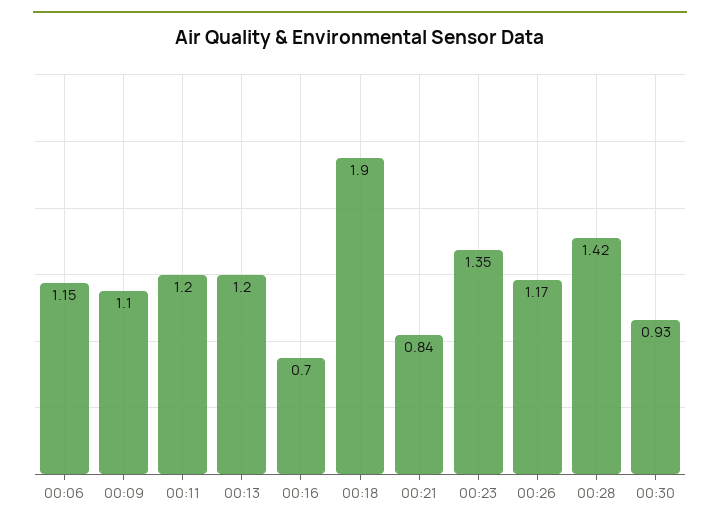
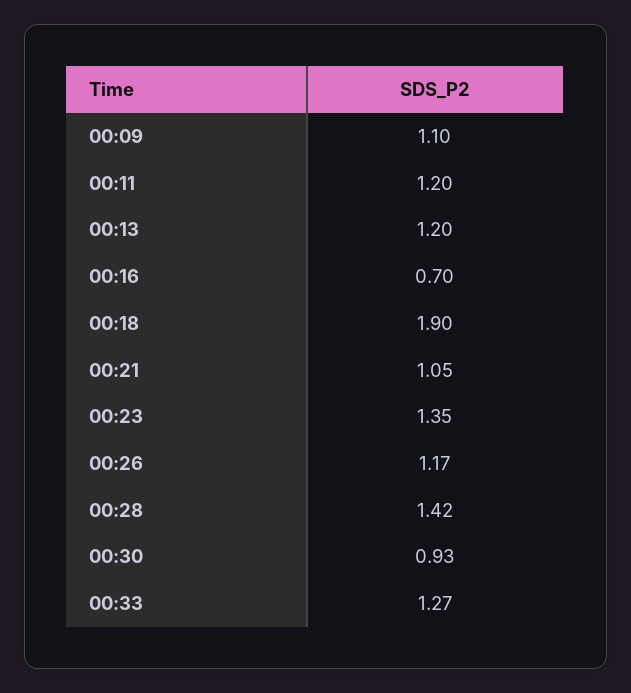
00:06: 1.15 -> none
00:21: 0.84 -> 1.05
00:33: none -> 1.27

